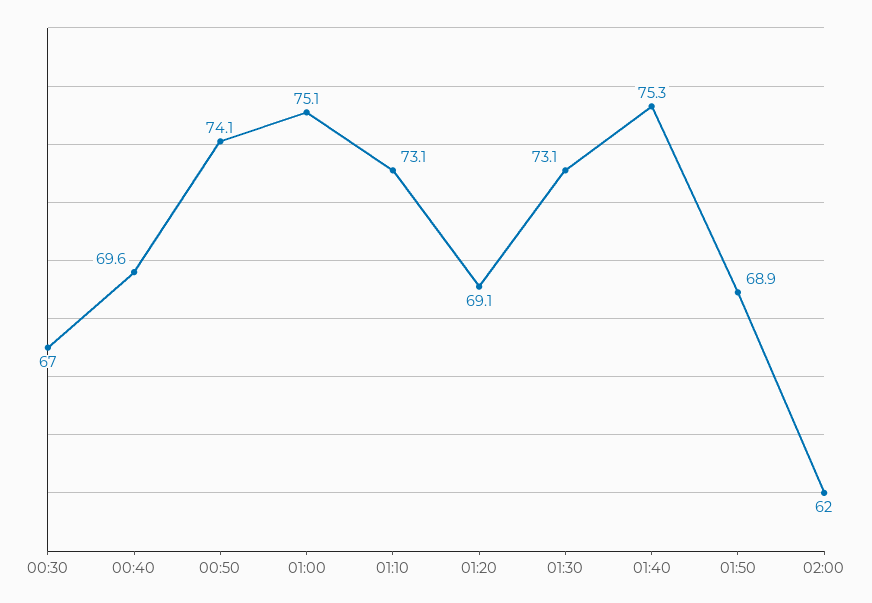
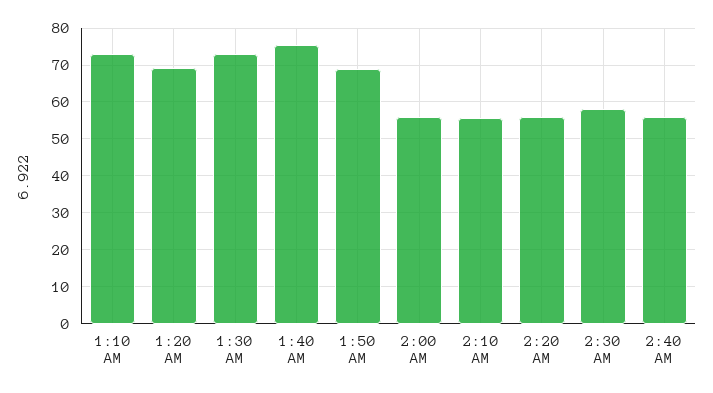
00:30: 67 -> none
00:40: 69.6 -> none
00:50: 74.1 -> none
01:00: 75.1 -> none
02:00: 62 -> 56
2:10 AM: none -> 56
2:20 AM: none -> 56
2:30 AM: none -> 58
2:40 AM: none -> 56

